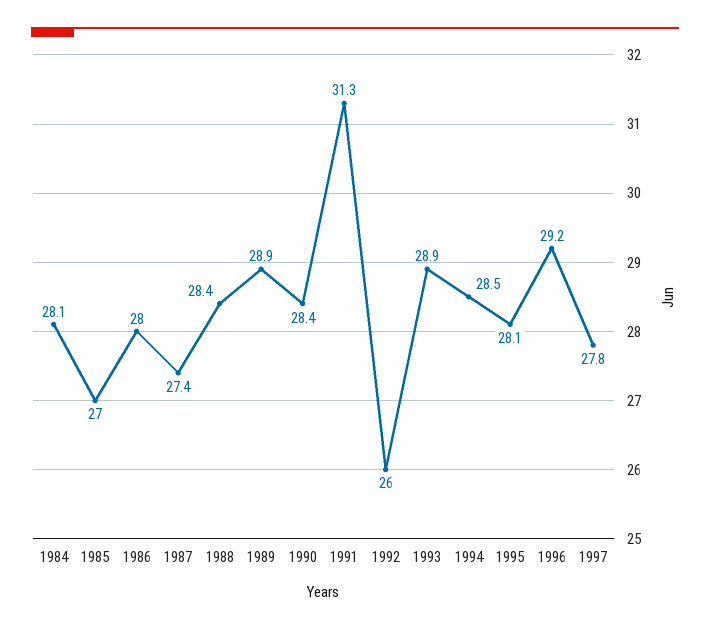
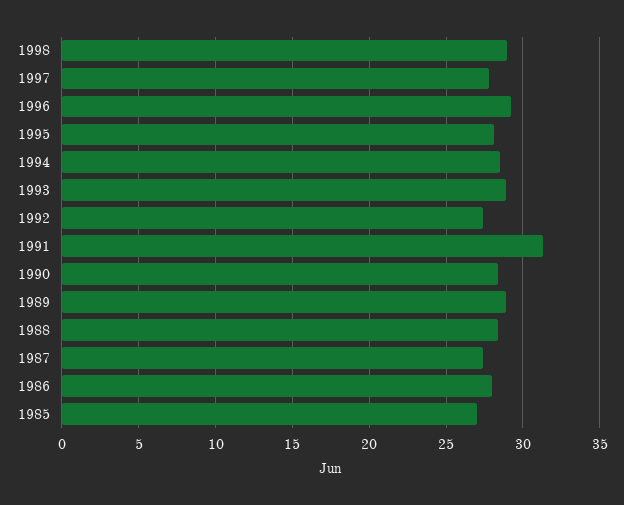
1984: 28.1 -> none
1992: 26 -> 27.5
1998: none -> 29

